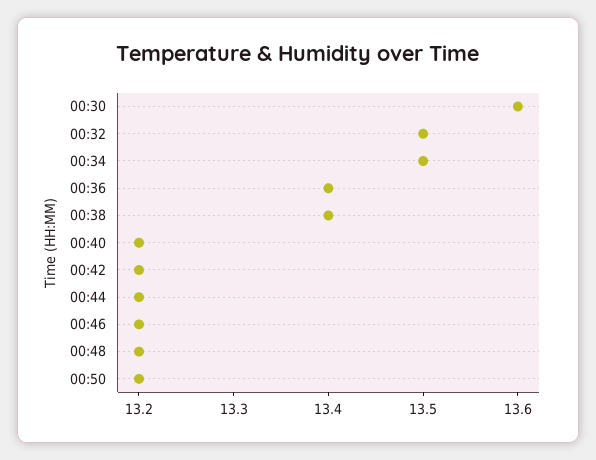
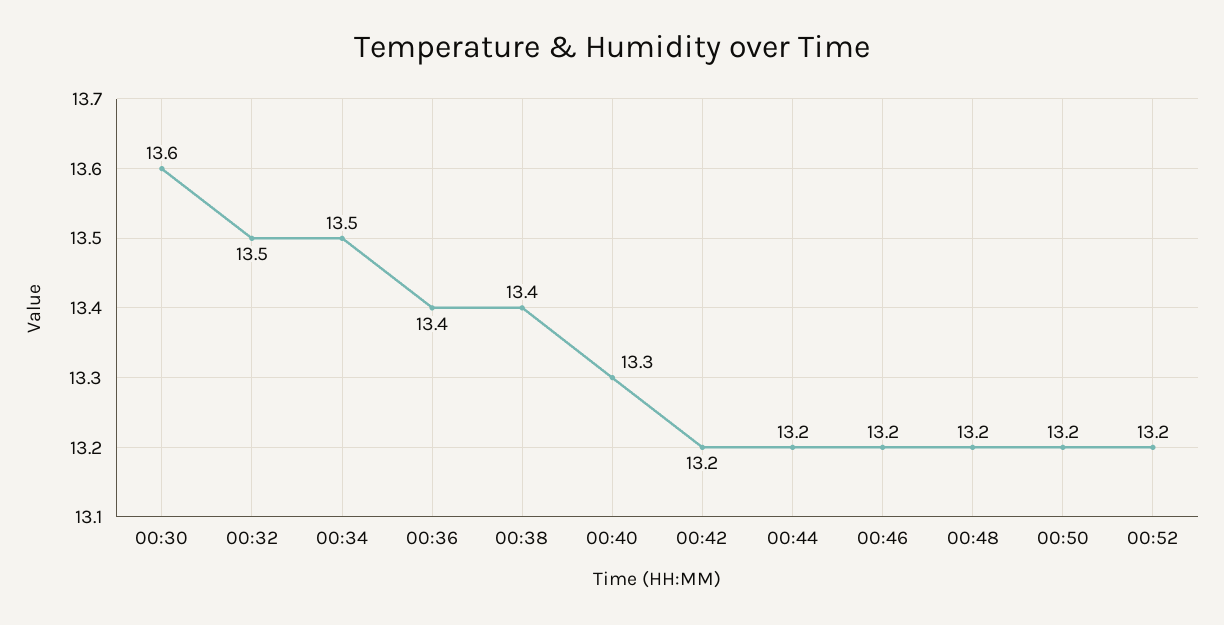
00:40: 13.2 -> 13.3
00:52: none -> 13.2

